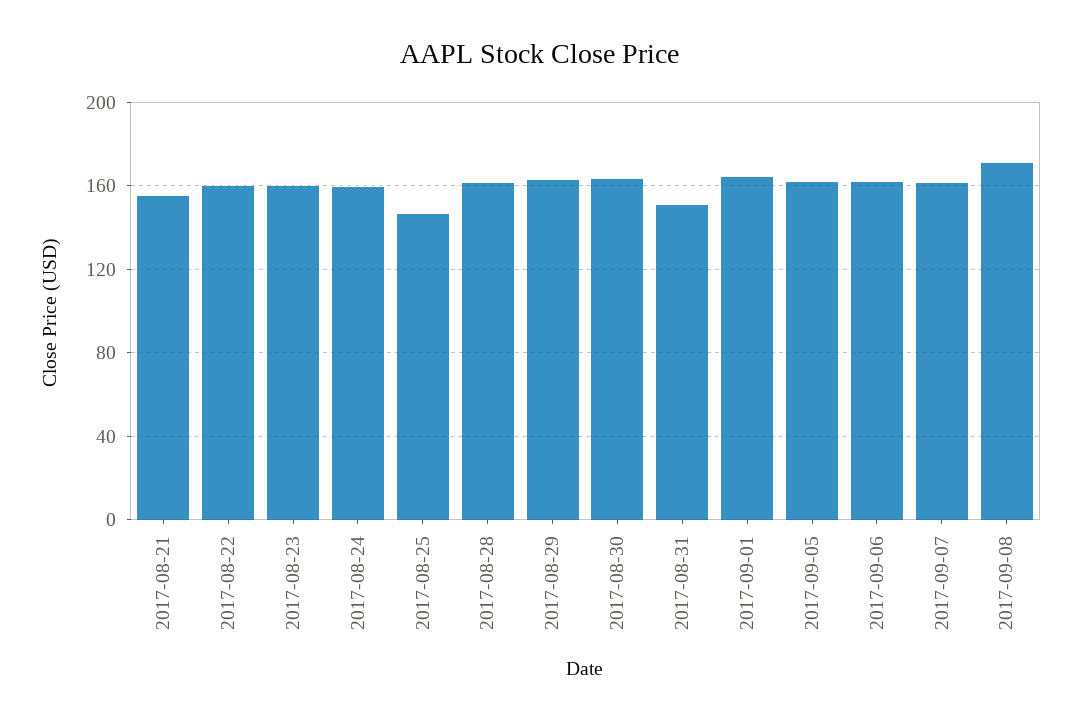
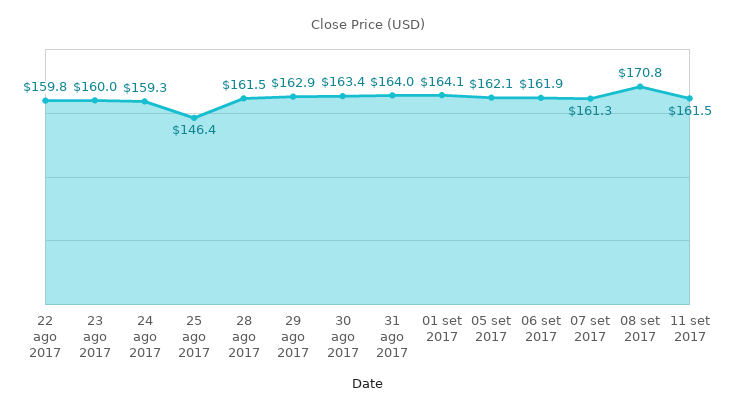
2017-08-21: 155 -> none
2017-08-31: 150 -> 164
11 set 2017: none -> 161.5

